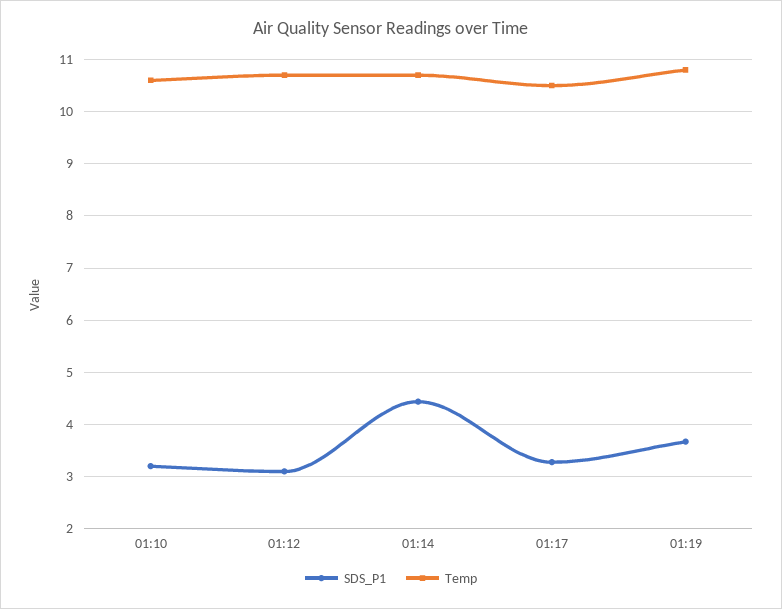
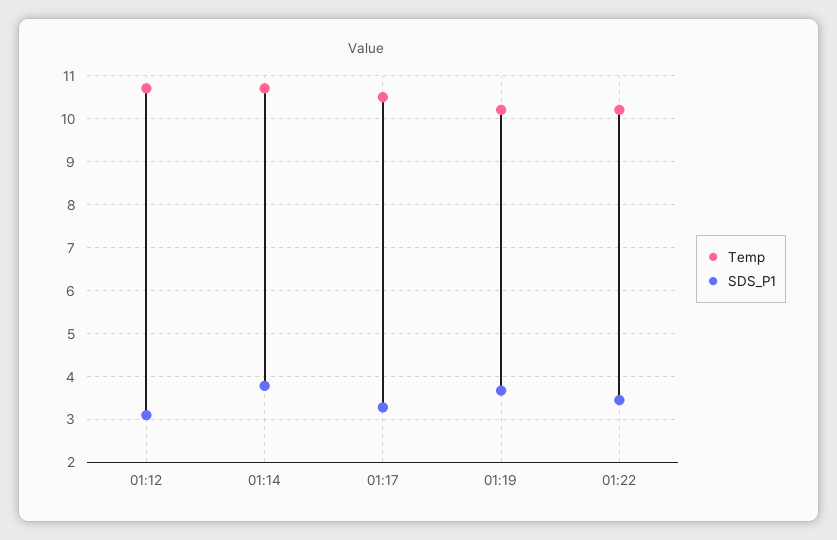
SDS_P1, 01:10: 3.2 -> none
Temp, 01:10: 10.6 -> none
SDS_P1, 01:14: 4.4 -> 3.8
Temp, 01:19: 10.8 -> 10.2
Temp, 01:22: none -> 10.2
SDS_P1, 01:22: none -> 3.4

